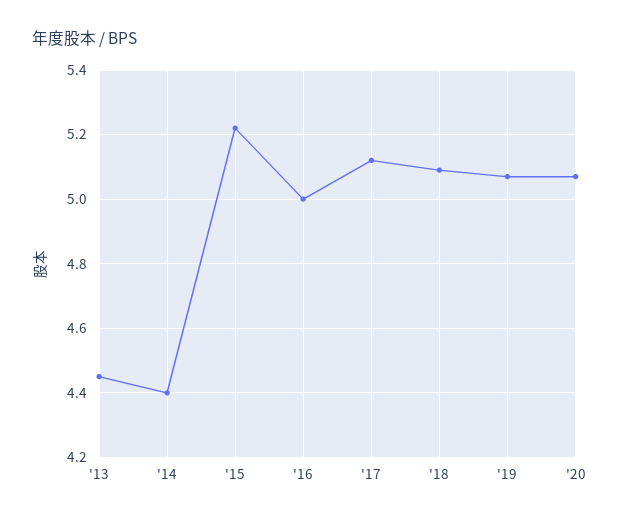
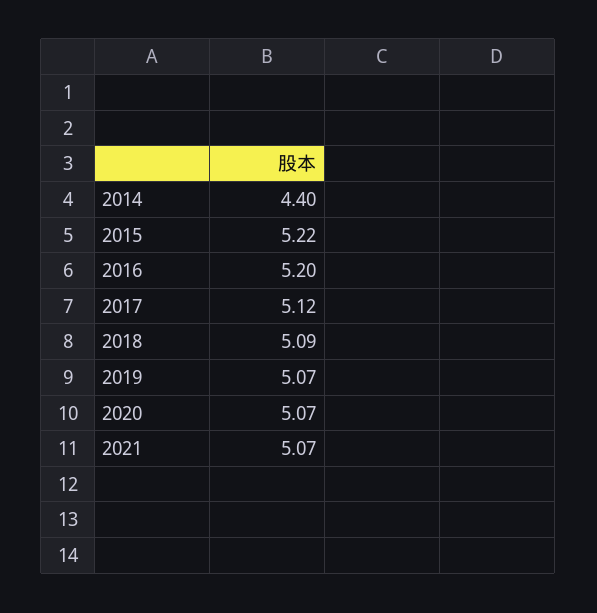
'13: 4.45 -> none
'16: 5 -> 5.2
2021: none -> 5.07

